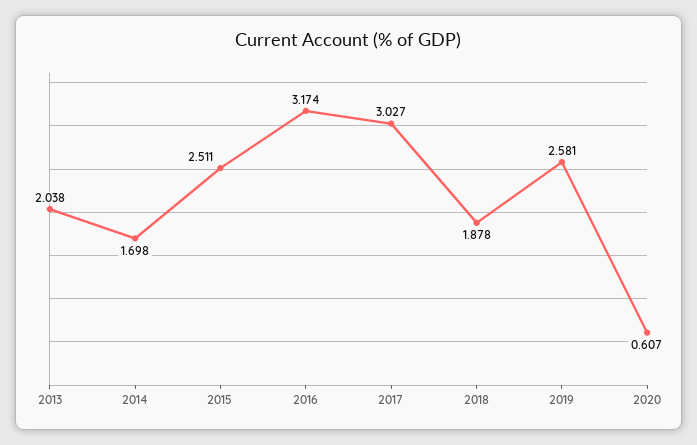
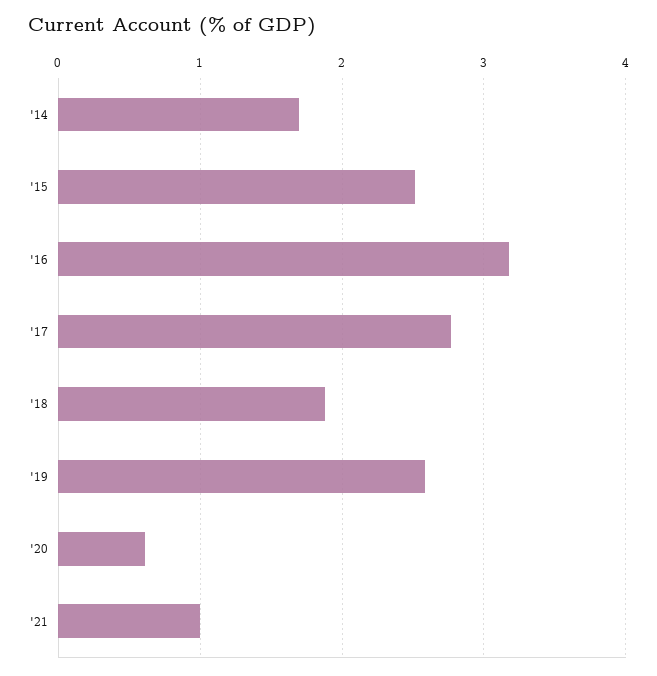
2013: 2.038 -> none
2017: 3.027 -> 2.8
'21: none -> 1

